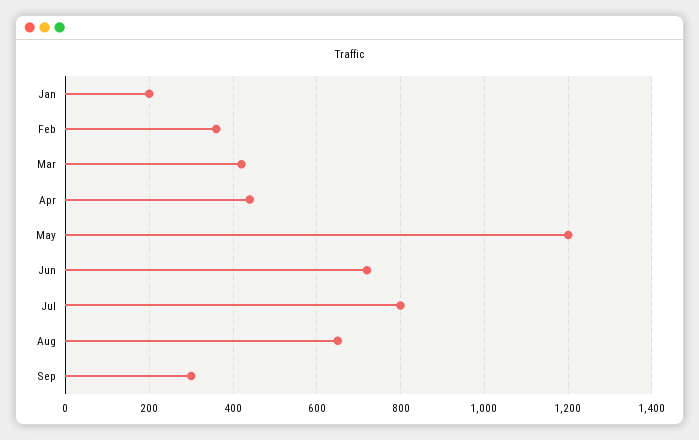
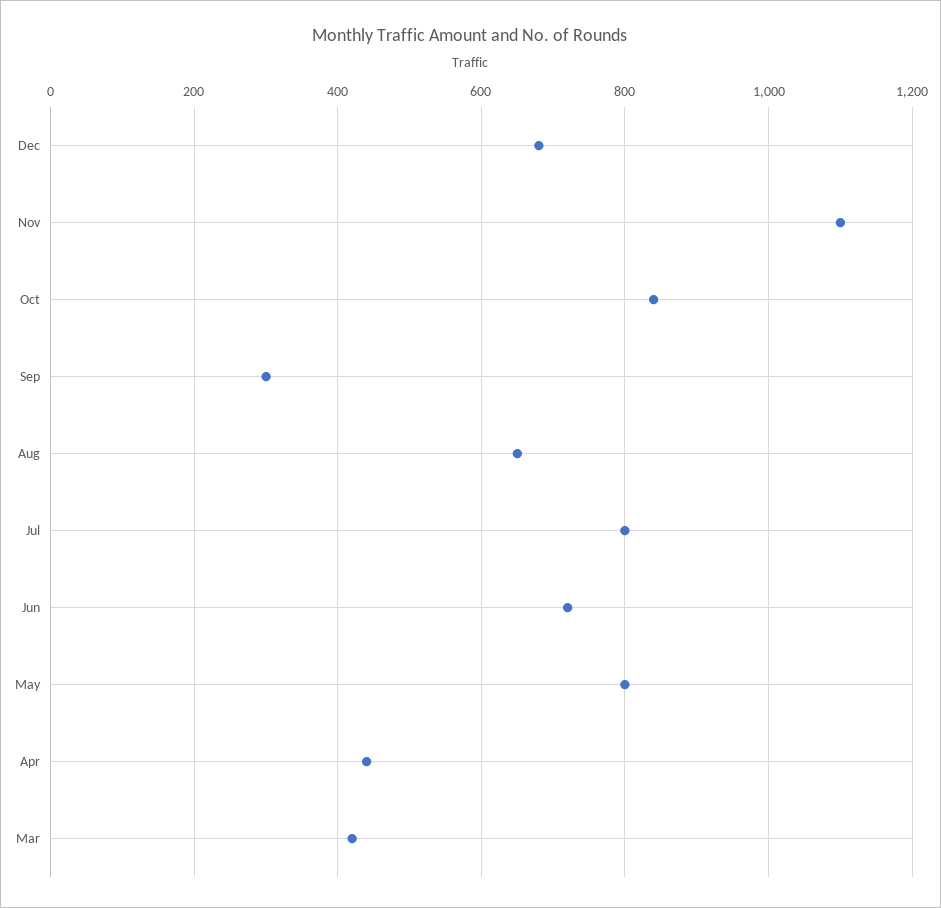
Jan: 200 -> none
Feb: 360 -> none
May: 1200 -> 800
Dec: none -> 680
Nov: none -> 1100
Oct: none -> 840

